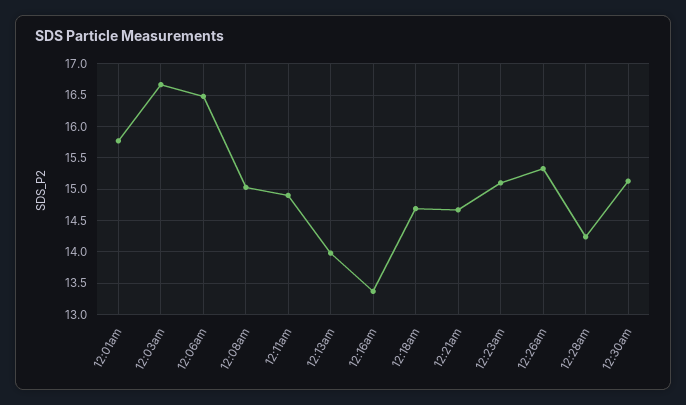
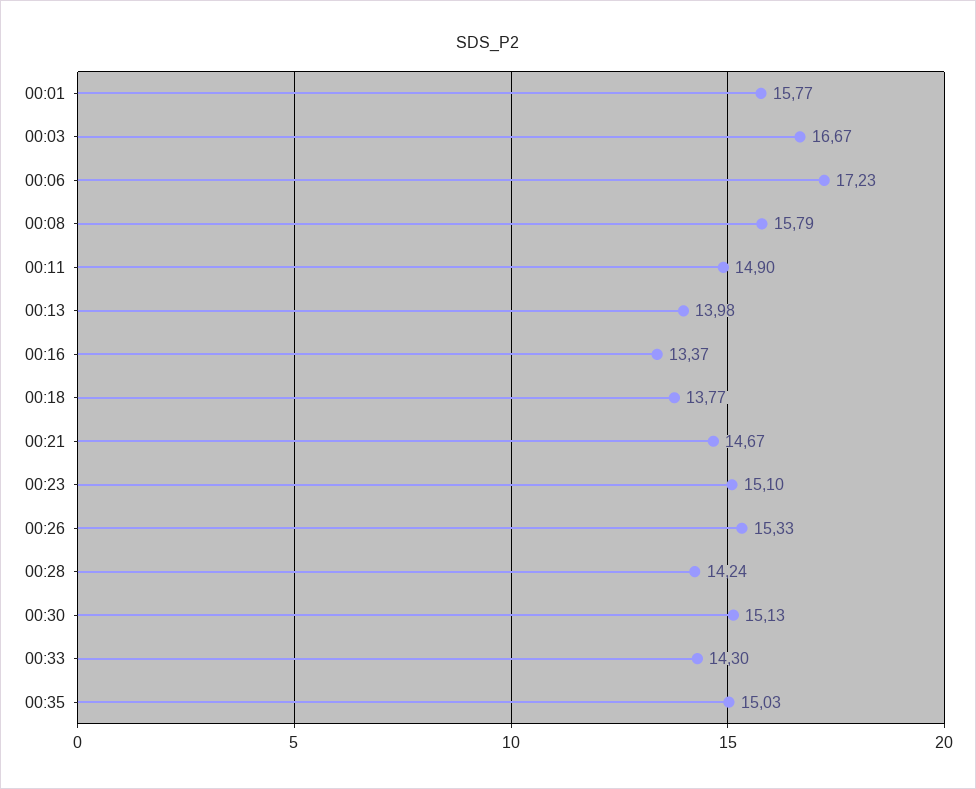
12:06am: 16.5 -> 17.23
12:08am: 15 -> 15.79
12:18am: 14.7 -> 13.77
00:33: none -> 14.3
00:35: none -> 15.03

